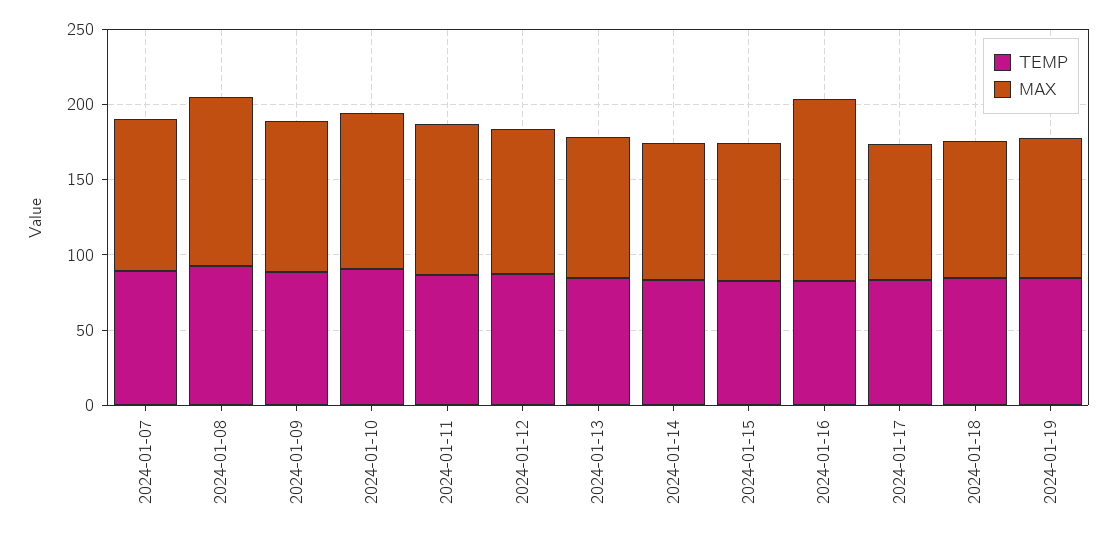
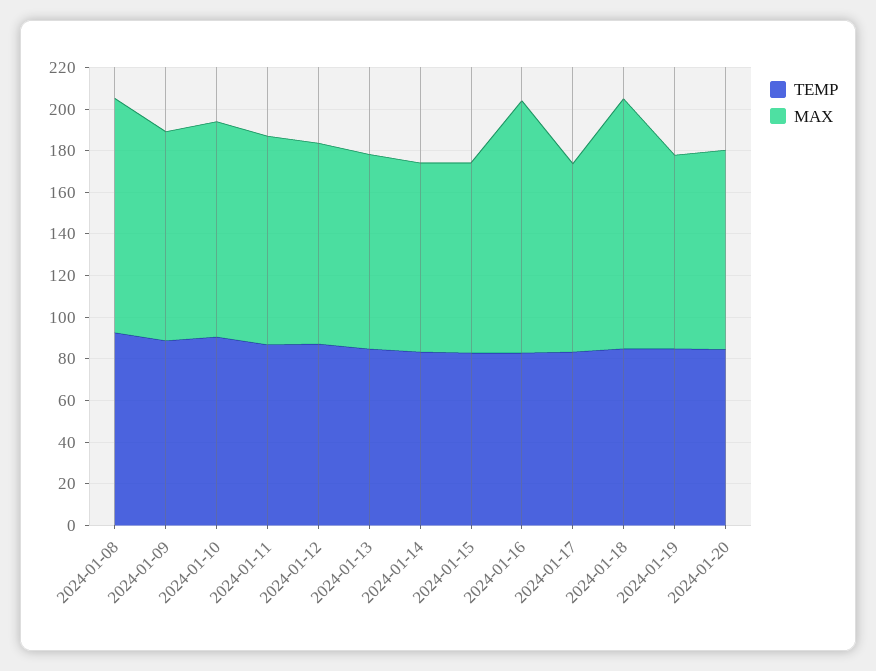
TEMP, 2024-01-07: 90 -> none
MAX, 2024-01-07: 100 -> none
MAX, 2024-01-18: 90 -> 120
TEMP, 2024-01-20: none -> 85
MAX, 2024-01-20: none -> 95

